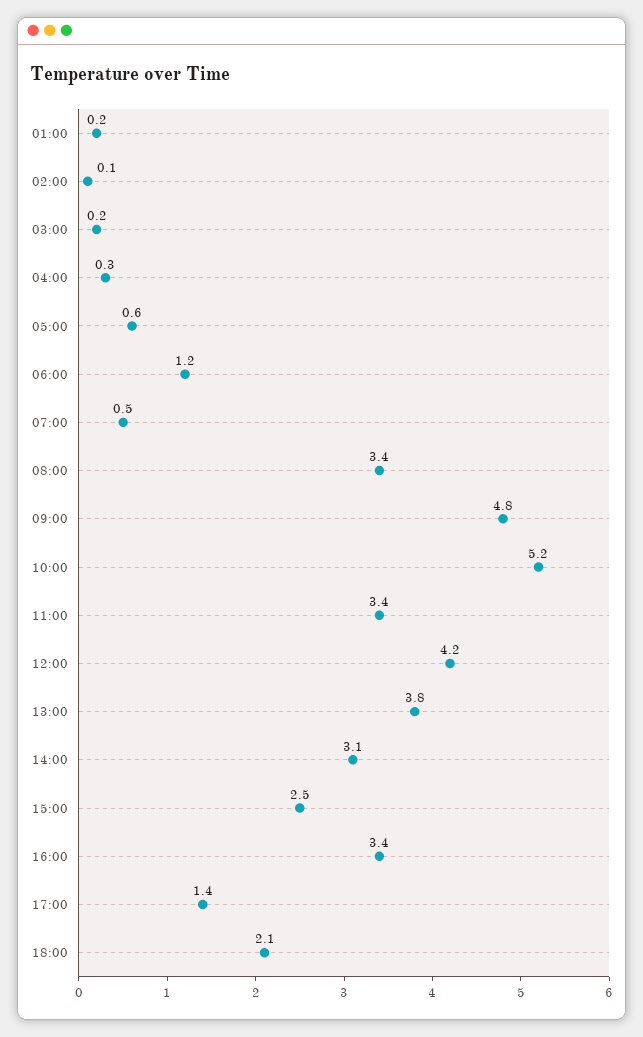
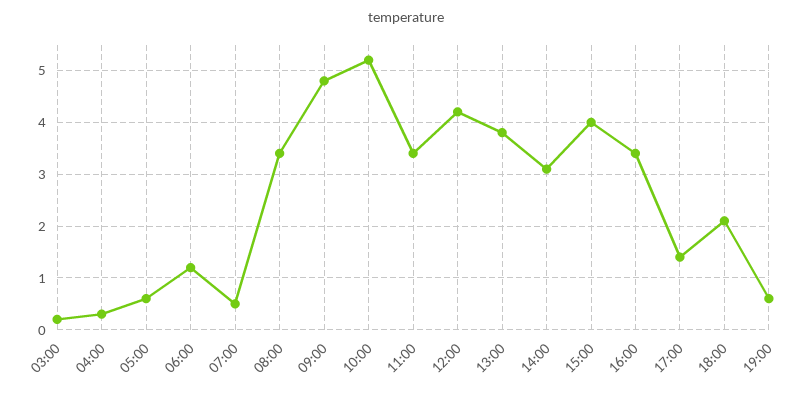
01:00: 0.2 -> none
02:00: 0.1 -> none
15:00: 2.5 -> 4
19:00: none -> 0.5

